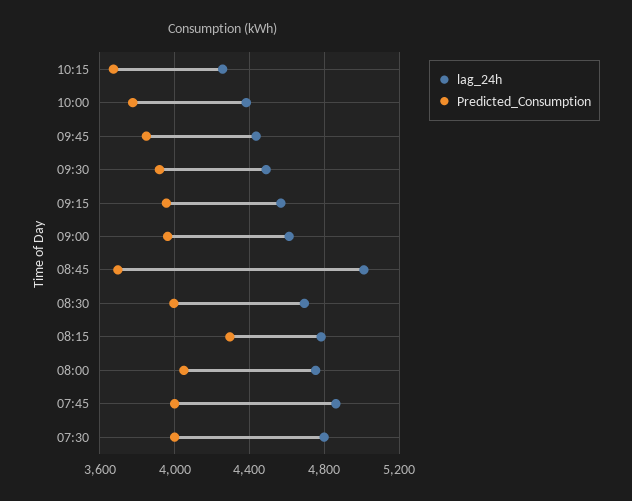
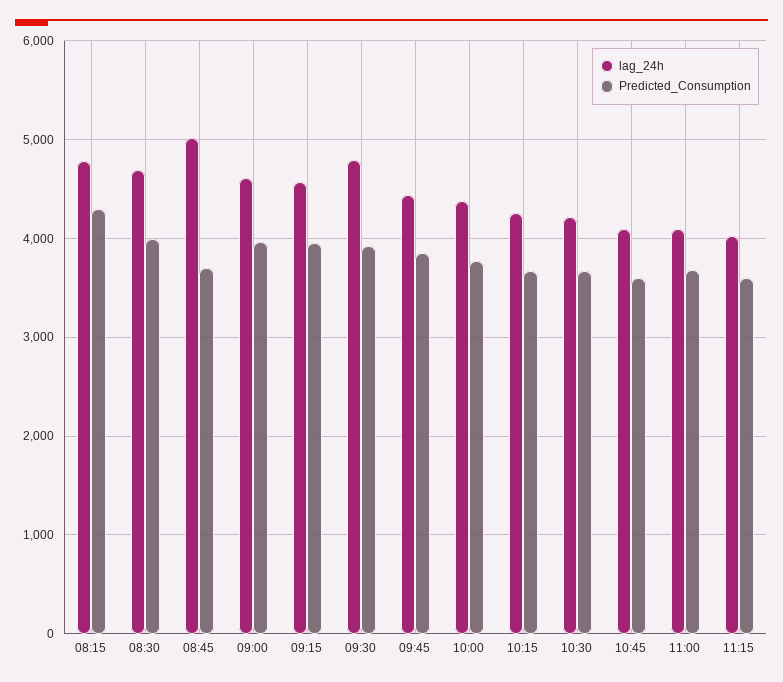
lag_24h, 09:30: 4500 -> 4800
lag_24h, 08:00: 4750 -> none
Predicted_Consumption, 08:00: 4050 -> none
lag_24h, 07:45: 4850 -> none
Predicted_Consumption, 07:45: 4000 -> none
lag_24h, 07:30: 4800 -> none
Predicted_Consumption, 07:30: 4000 -> none
lag_24h, 10:30: none -> 4200
Predicted_Consumption, 10:30: none -> 3700
lag_24h, 10:45: none -> 4100
Predicted_Consumption, 10:45: none -> 3600
lag_24h, 11:00: none -> 4100
Predicted_Consumption, 11:00: none -> 3700
lag_24h, 11:15: none -> 4000
Predicted_Consumption, 11:15: none -> 3600

